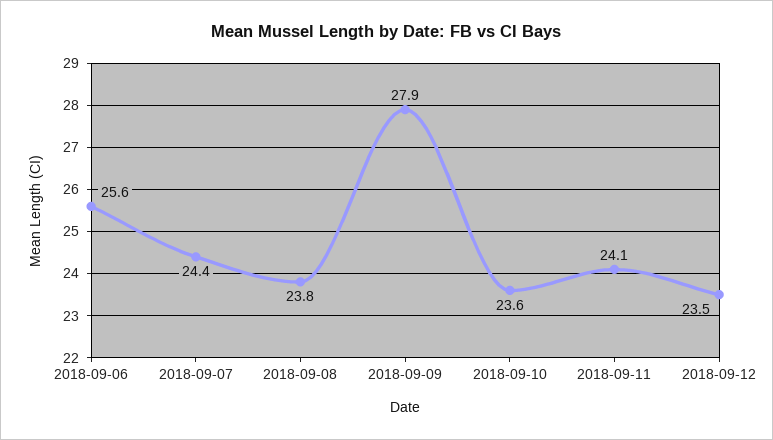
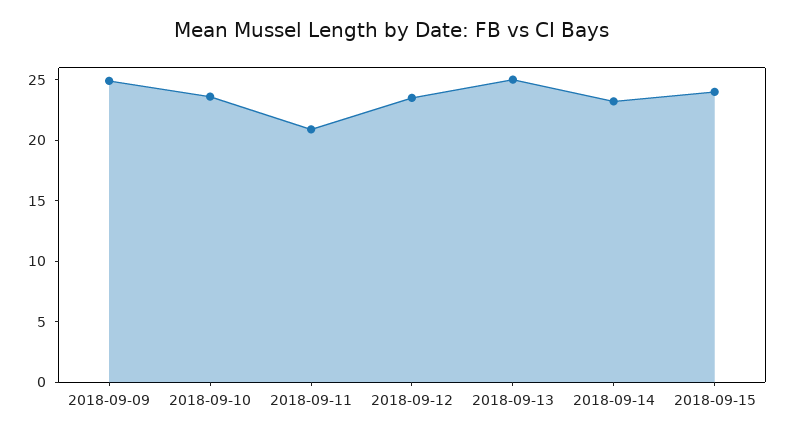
2018-09-06: 25.6 -> none
2018-09-07: 24.4 -> none
2018-09-08: 23.8 -> none
2018-09-09: 27.9 -> 25
2018-09-11: 24.1 -> 21
2018-09-13: none -> 25
2018-09-14: none -> 23
2018-09-15: none -> 24

